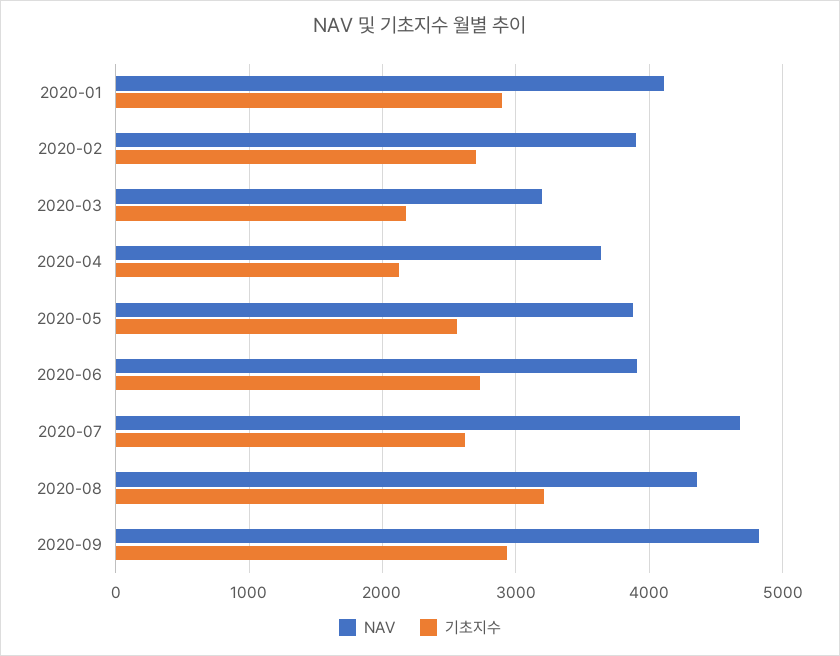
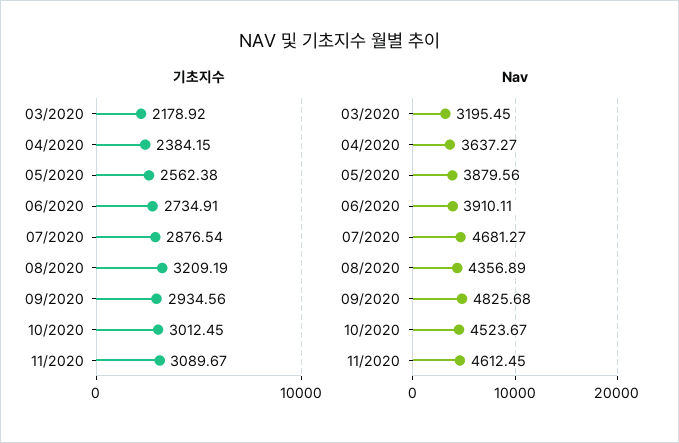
NAV, 2020-01: 4100 -> none
기초지수, 2020-01: 2900 -> none
NAV, 2020-02: 3900 -> none
기초지수, 2020-02: 2700 -> none
기초지수, 2020-04: 2100 -> 2384.15
기초지수, 2020-07: 2600 -> 2876.54
기초지수, 10/2020: none -> 3012.45
기초지수, 11/2020: none -> 3089.67
NAV, 10/2020: none -> 4523.67
NAV, 11/2020: none -> 4612.45

